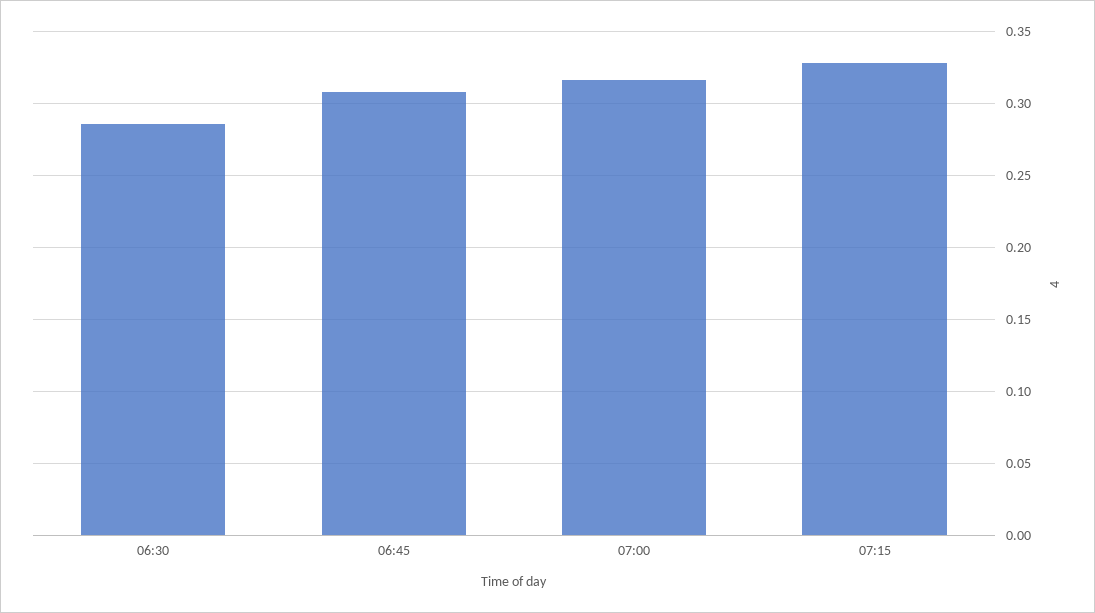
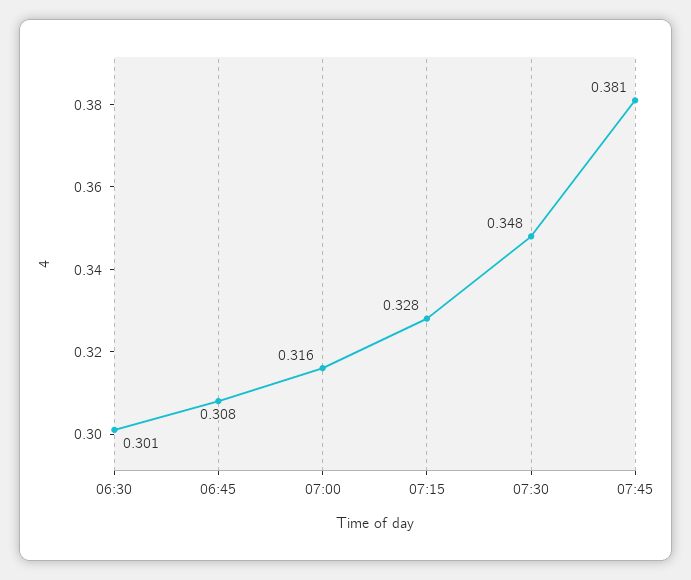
06:30: 0.285 -> 0.301
07:30: none -> 0.348
07:45: none -> 0.381

